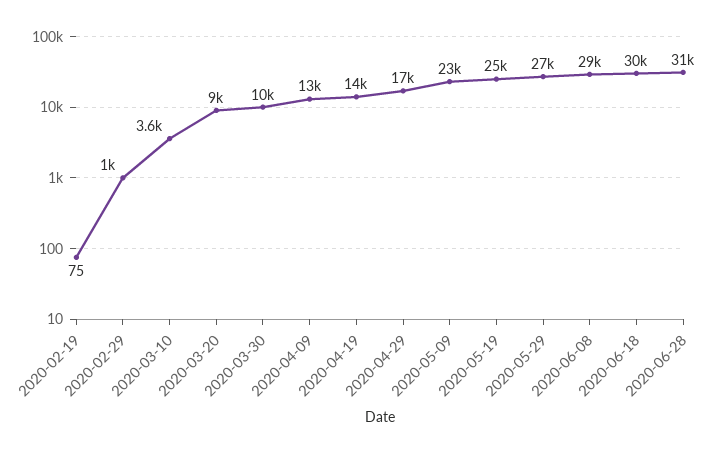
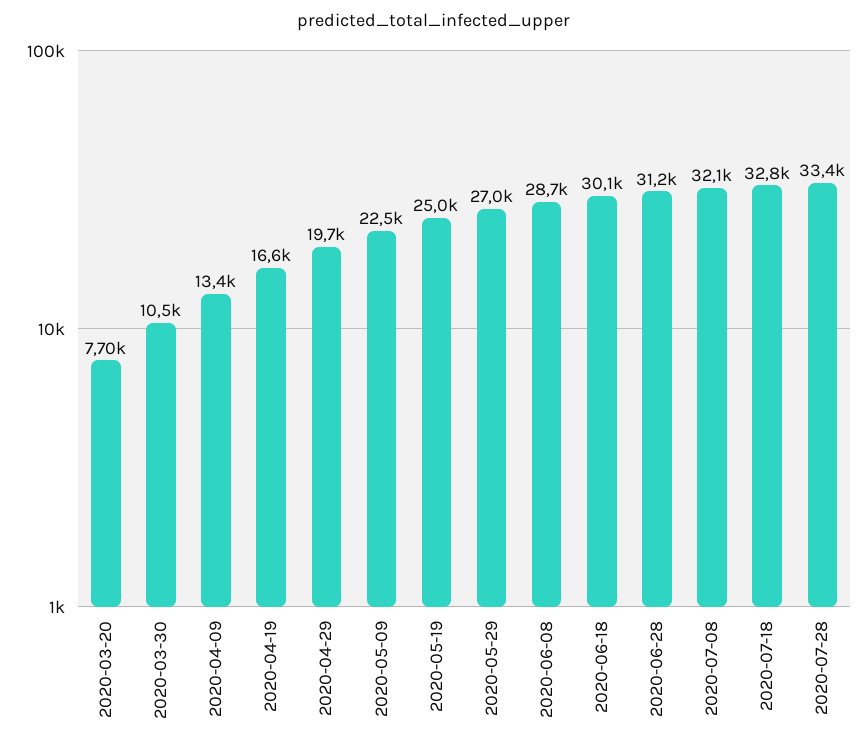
2020-02-19: 75 -> none
2020-02-29: 1000 -> none
2020-03-10: 3600 -> none
2020-03-20: 9000 -> 7700
2020-04-19: 14000 -> 16600
2020-04-29: 17000 -> 19700
2020-07-08: none -> 32100
2020-07-18: none -> 32800
2020-07-28: none -> 33400

